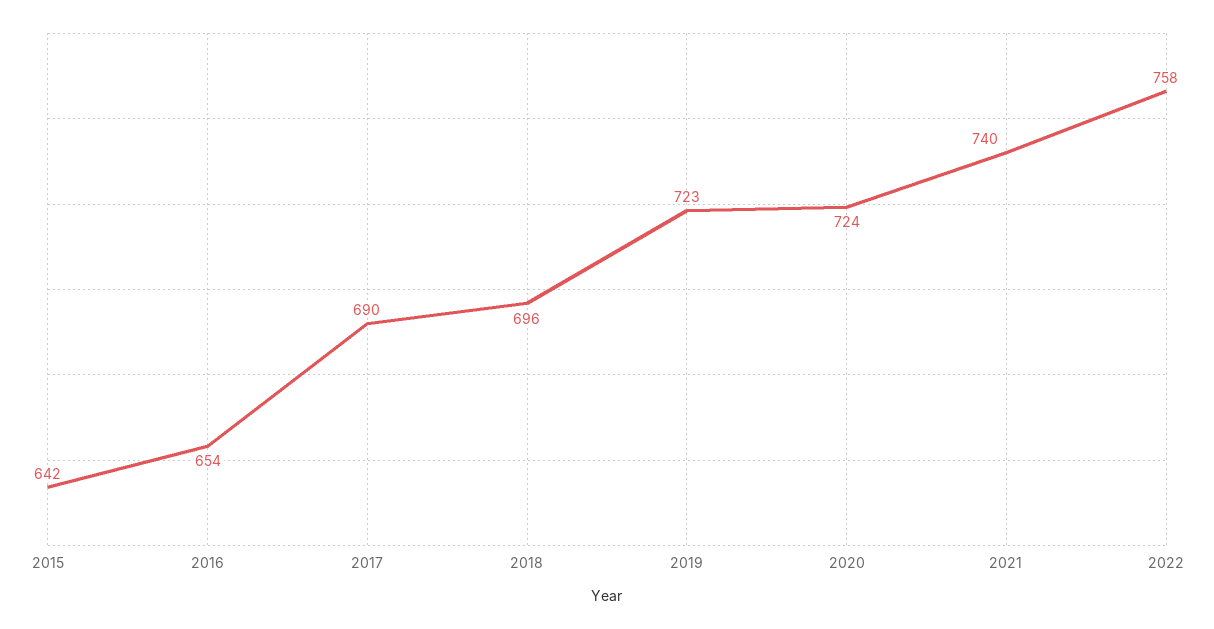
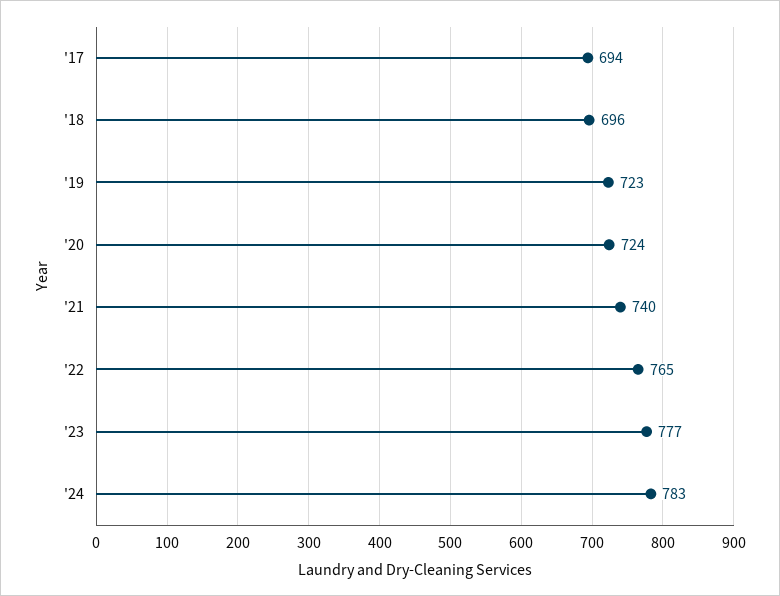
2015: 642 -> none
2016: 654 -> none
2017: 690 -> 694
2022: 758 -> 765
'23: none -> 777
'24: none -> 783

